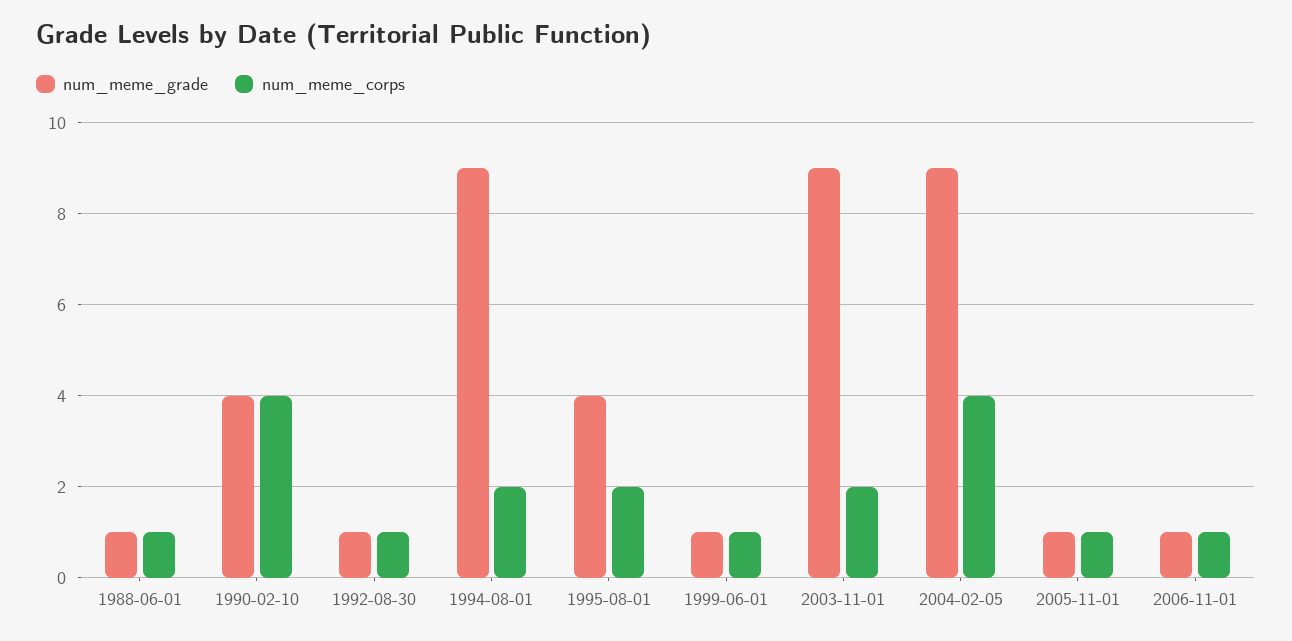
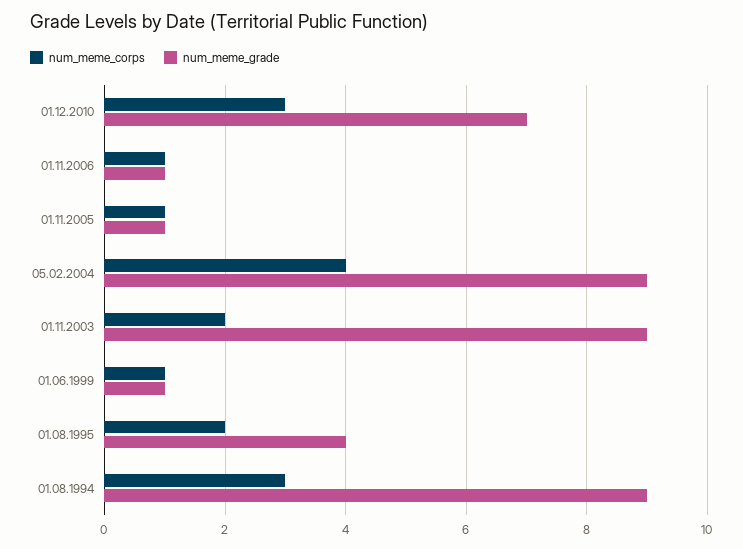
num_meme_grade, 1988-06-01: 1 -> none
num_meme_corps, 1988-06-01: 1 -> none
num_meme_grade, 1990-02-10: 4 -> none
num_meme_corps, 1990-02-10: 4 -> none
num_meme_grade, 1992-08-30: 1 -> none
num_meme_corps, 1992-08-30: 1 -> none
num_meme_corps, 1994-08-01: 2 -> 3
num_meme_corps, 01.12.2010: none -> 3
num_meme_grade, 01.12.2010: none -> 7

